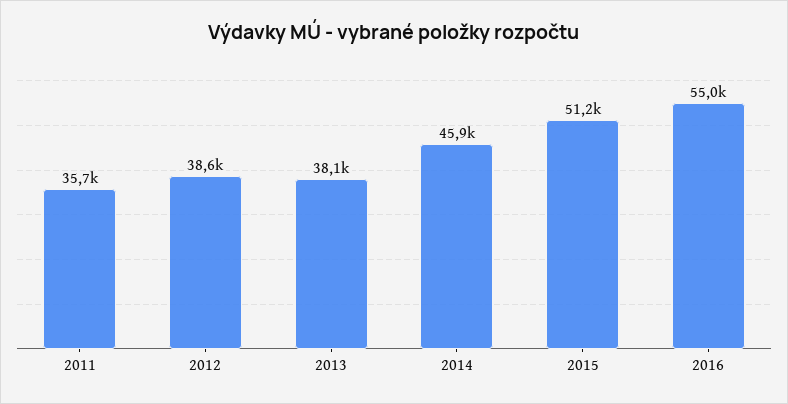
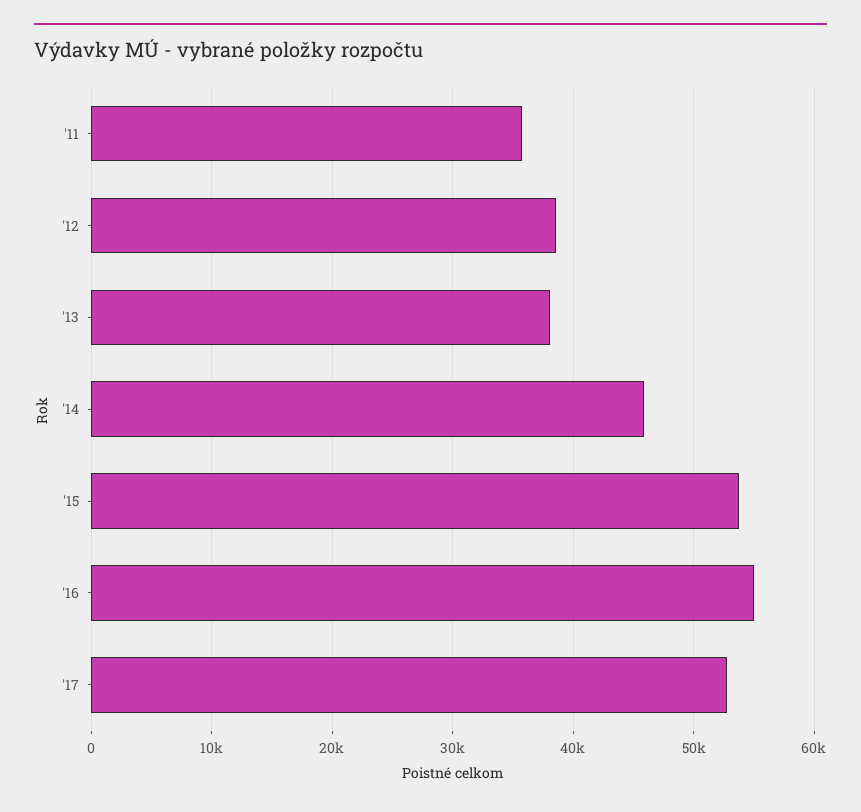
2015: 51200 -> 54000
'17: none -> 53000

